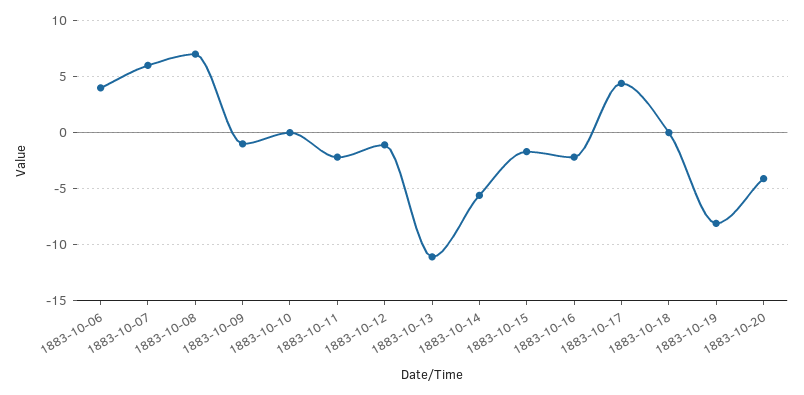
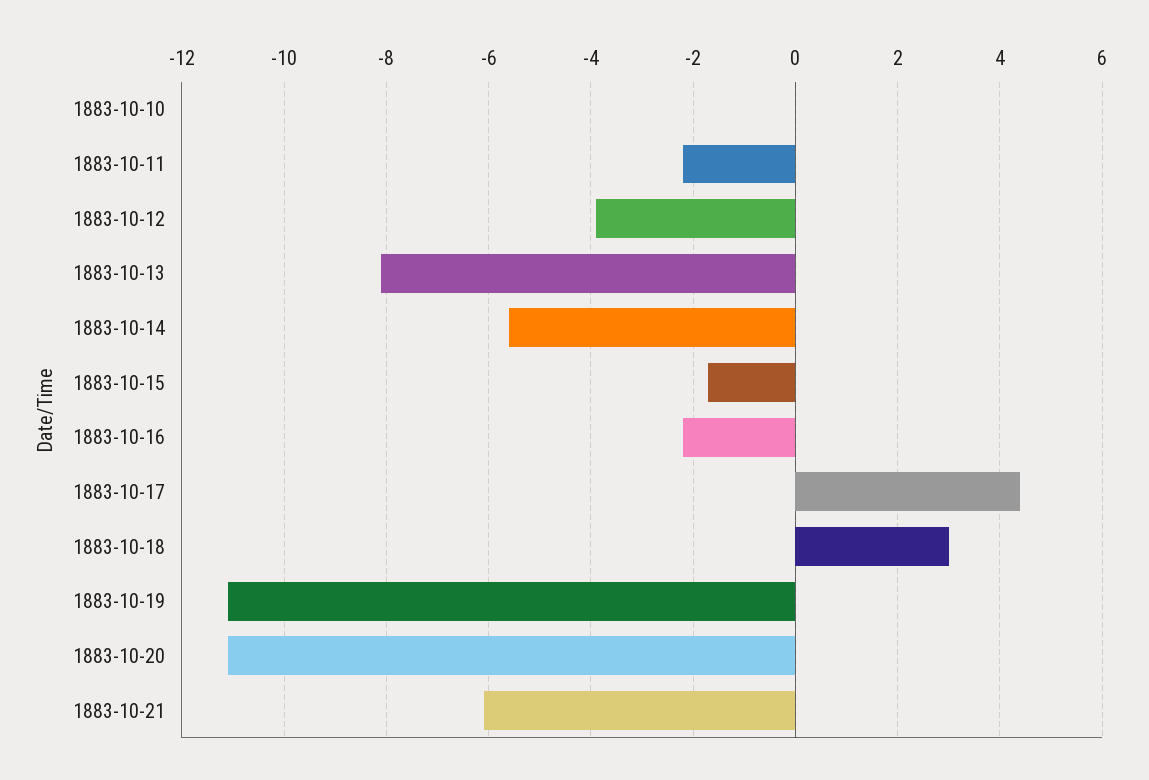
1883-10-06: 4 -> none
1883-10-07: 6 -> none
1883-10-08: 7 -> none
1883-10-09: -1 -> none
1883-10-12: -1 -> -4
1883-10-13: -11 -> -8
1883-10-18: 0 -> 3
1883-10-19: -8 -> -11
1883-10-20: -4 -> -11
1883-10-21: none -> -6

